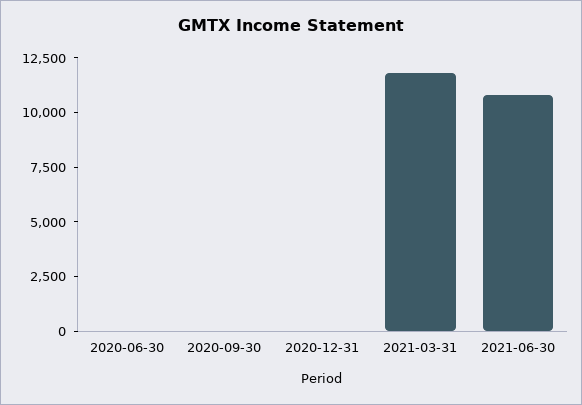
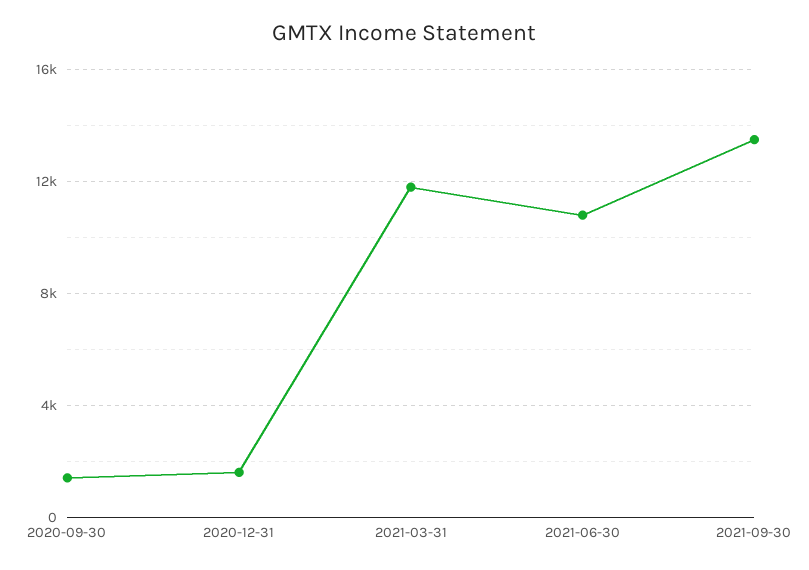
2020-06-30: 0 -> none
2020-09-30: 0 -> 1500
2020-12-31: 0 -> 1500
2021-09-30: none -> 13500

